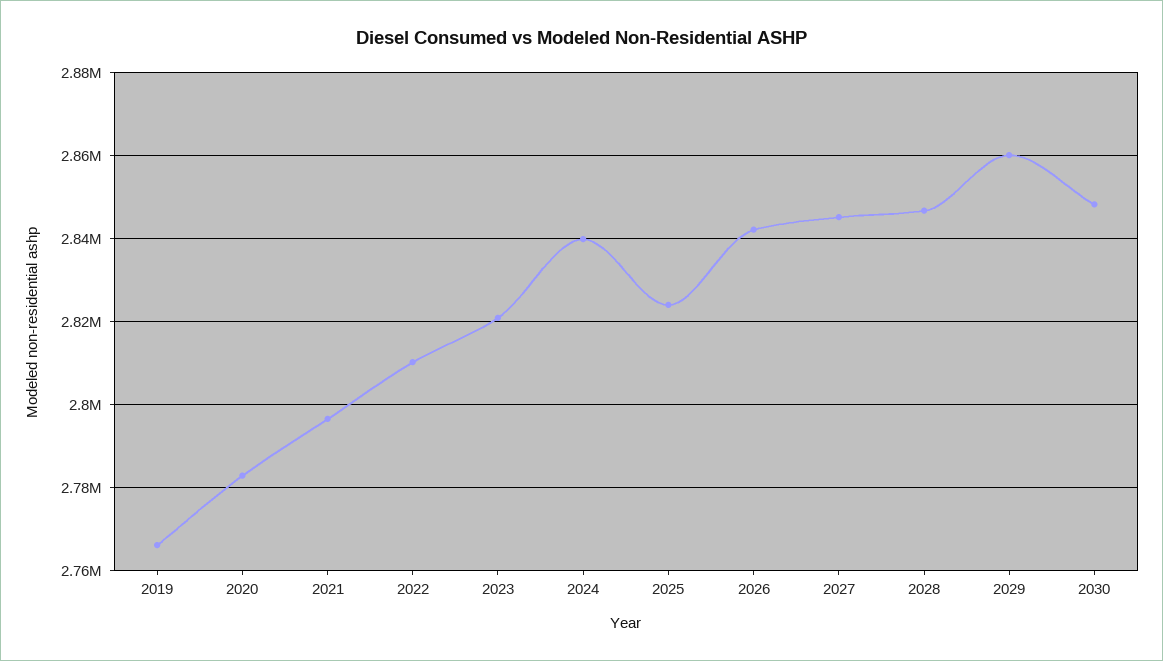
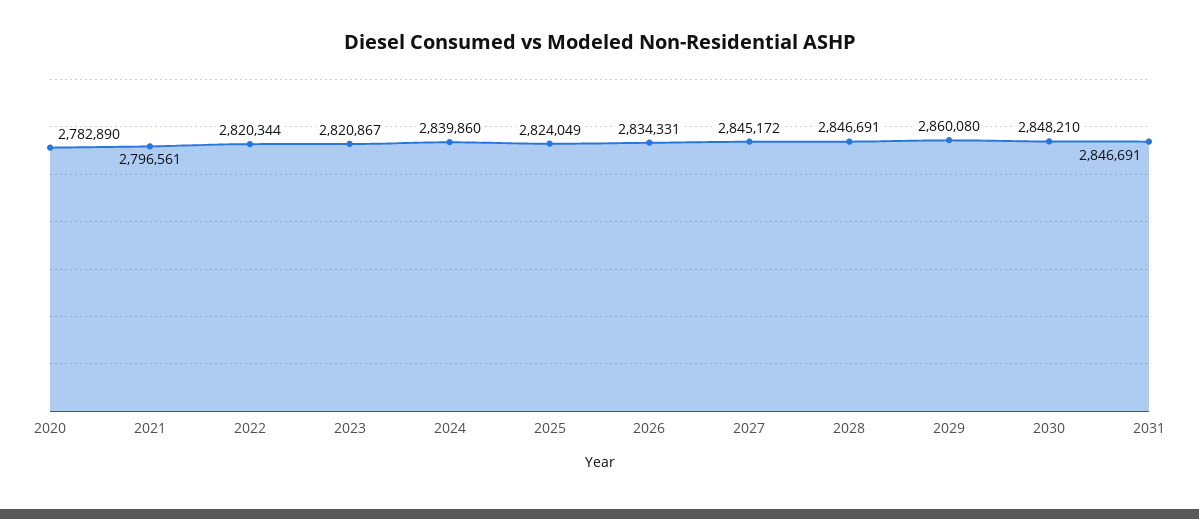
2019: 2766000 -> none
2022: 2810000 -> 2820344
2026: 2842000 -> 2834331
2031: none -> 2846691

